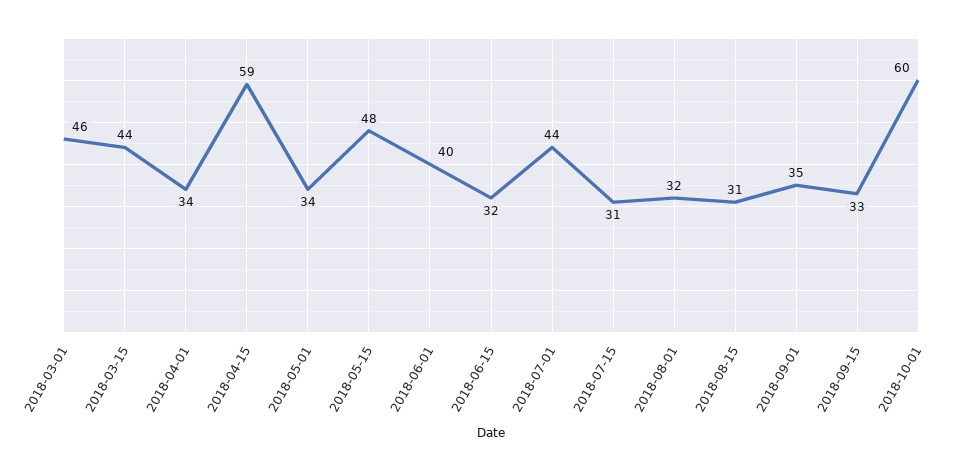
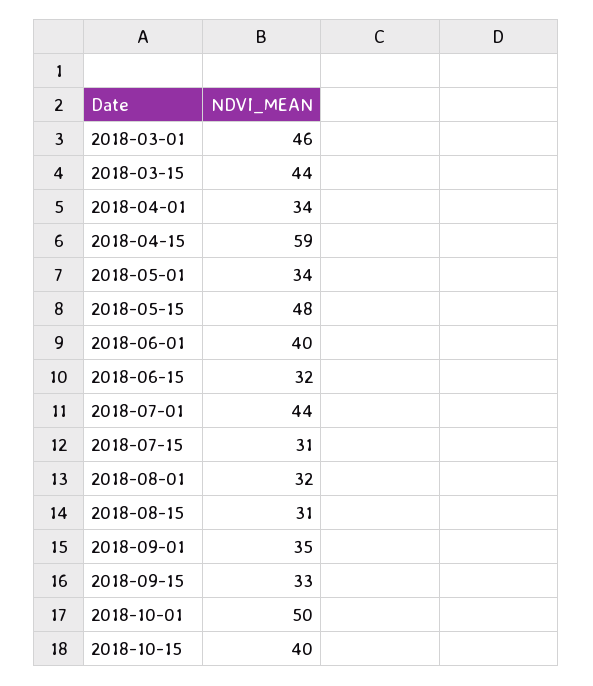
2018-10-01: 60 -> 50
2018-10-15: none -> 40

